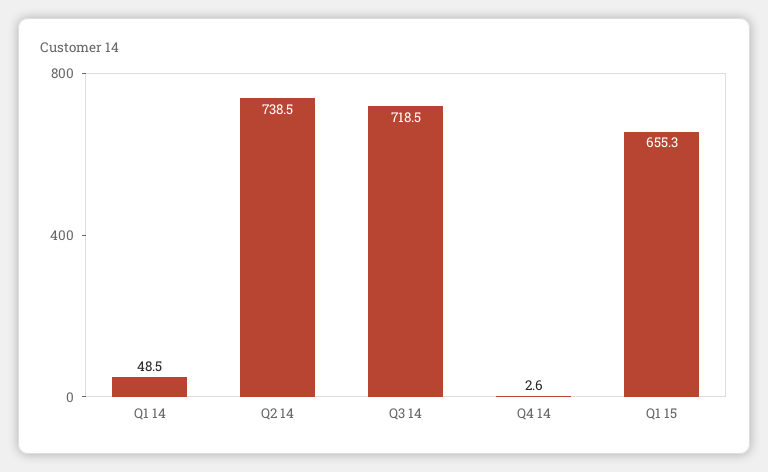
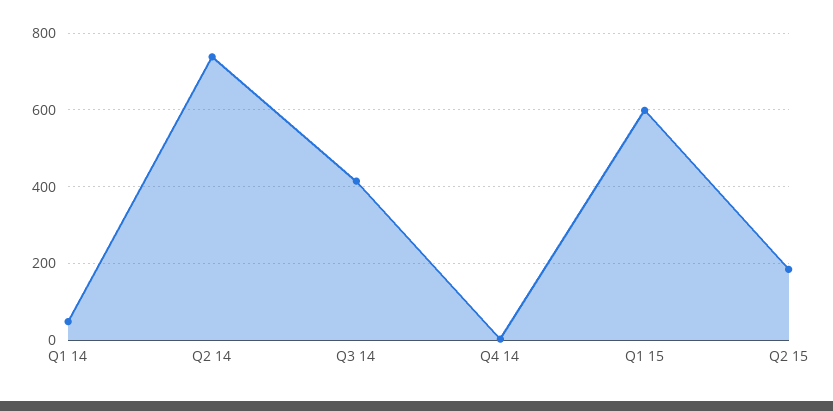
Q3 14: 718.5 -> 420
Q1 15: 655.3 -> 600
Q2 15: none -> 180

